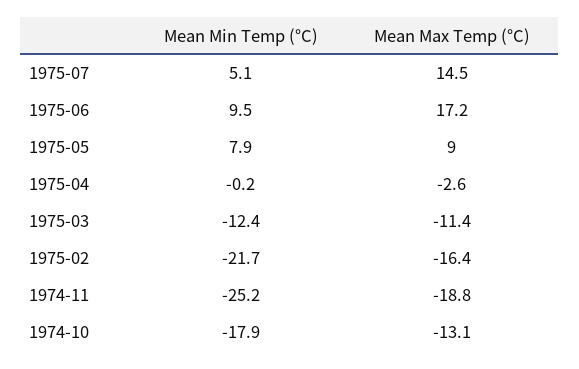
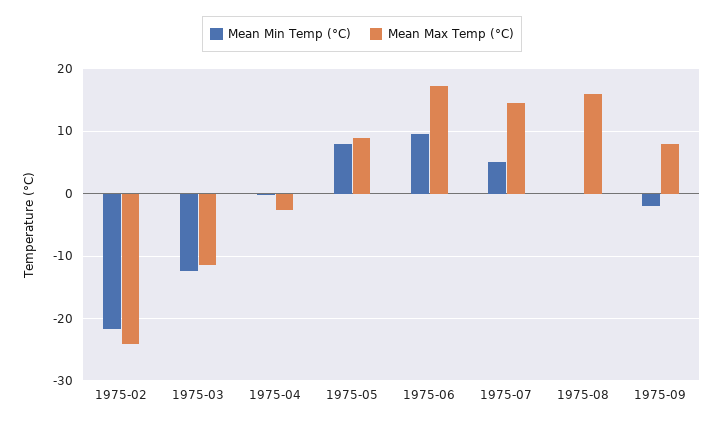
Mean Max Temp (°C), 1975-02: -16.4 -> -24
Mean Min Temp (°C), 1974-11: -25.2 -> none
Mean Max Temp (°C), 1974-11: -18.8 -> none
Mean Min Temp (°C), 1974-10: -17.9 -> none
Mean Max Temp (°C), 1974-10: -13.1 -> none
Mean Min Temp (°C), 1975-08: none -> 0
Mean Max Temp (°C), 1975-08: none -> 16
Mean Min Temp (°C), 1975-09: none -> -2
Mean Max Temp (°C), 1975-09: none -> 8

